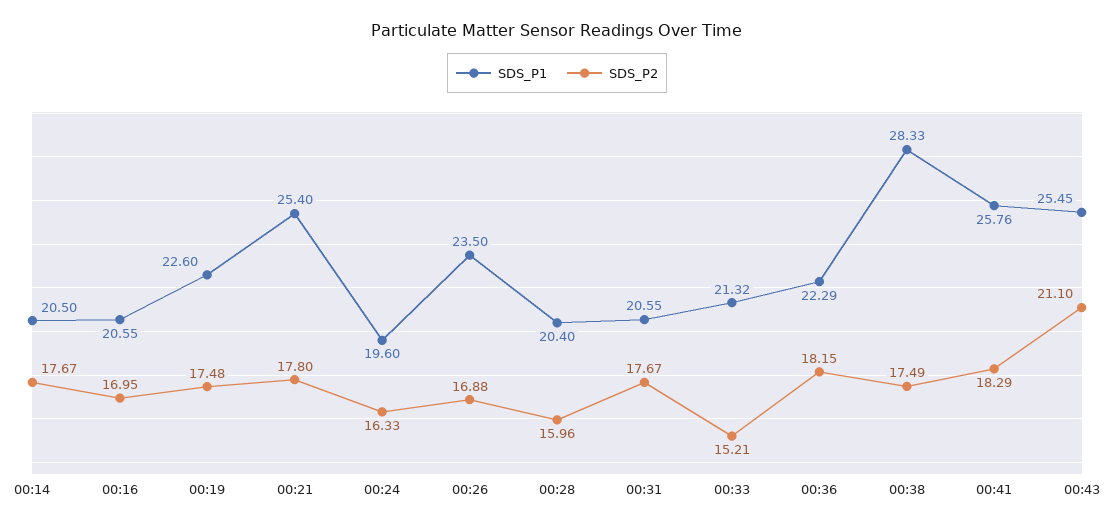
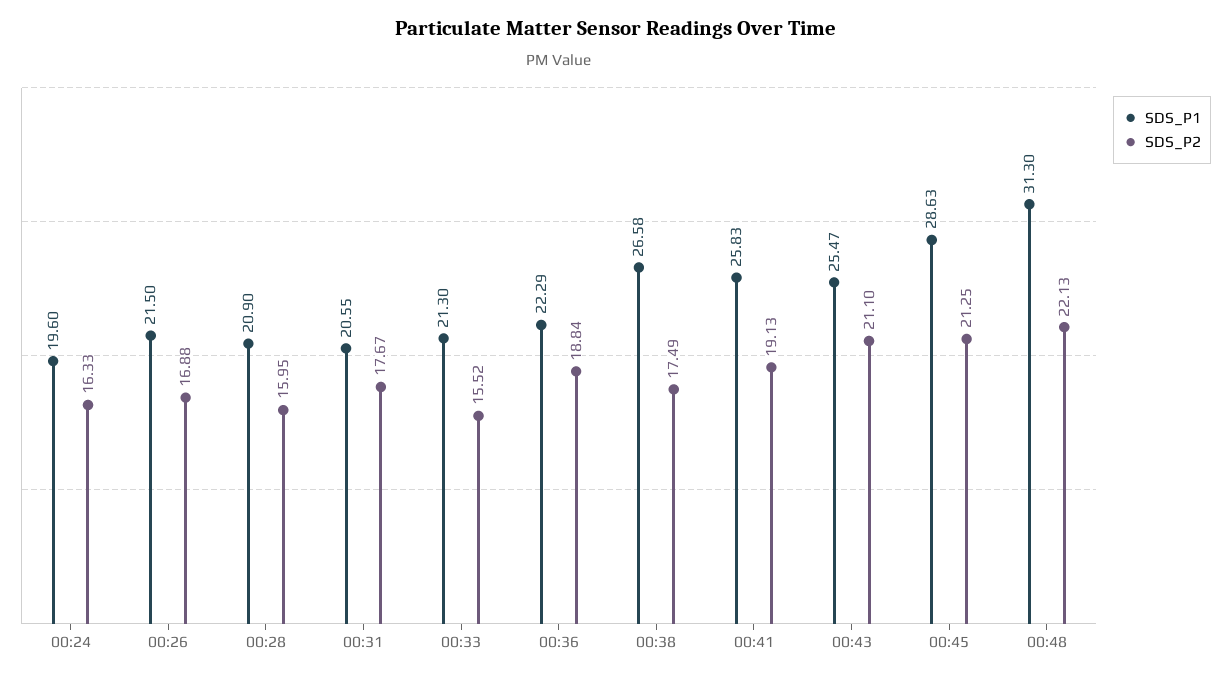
SDS_P1, 00:14: 20.5 -> none
SDS_P2, 00:14: 17.67 -> none
SDS_P1, 00:16: 20.55 -> none
SDS_P2, 00:16: 16.95 -> none
SDS_P1, 00:19: 22.6 -> none
SDS_P2, 00:19: 17.48 -> none
SDS_P1, 00:21: 25.4 -> none
SDS_P2, 00:21: 17.8 -> none
SDS_P1, 00:26: 23.5 -> 21.5
SDS_P1, 00:28: 20.4 -> 20.9
SDS_P2, 00:28: 15.96 -> 15.95
SDS_P1, 00:33: 21.32 -> 21.3
SDS_P2, 00:33: 15.21 -> 15.52
SDS_P2, 00:36: 18.15 -> 18.84
SDS_P1, 00:38: 28.33 -> 26.58
SDS_P1, 00:41: 25.76 -> 25.83
SDS_P2, 00:41: 18.29 -> 19.13
SDS_P1, 00:43: 25.45 -> 25.47
SDS_P1, 00:45: none -> 28.63
SDS_P2, 00:45: none -> 21.25
SDS_P1, 00:48: none -> 31.3
SDS_P2, 00:48: none -> 22.13

